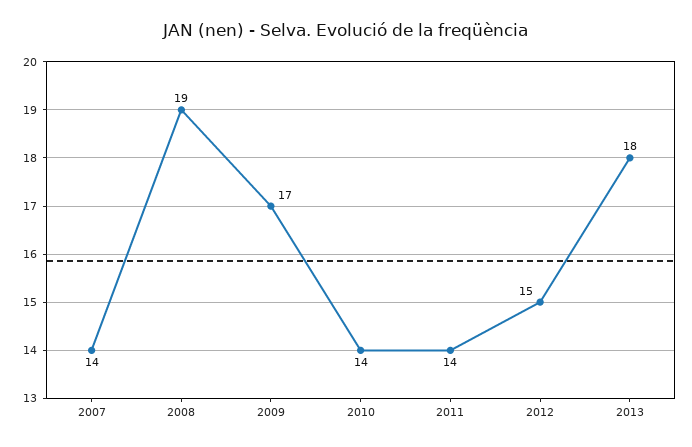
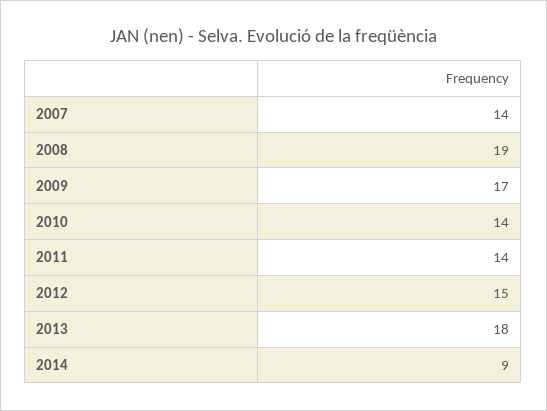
2014: none -> 9

